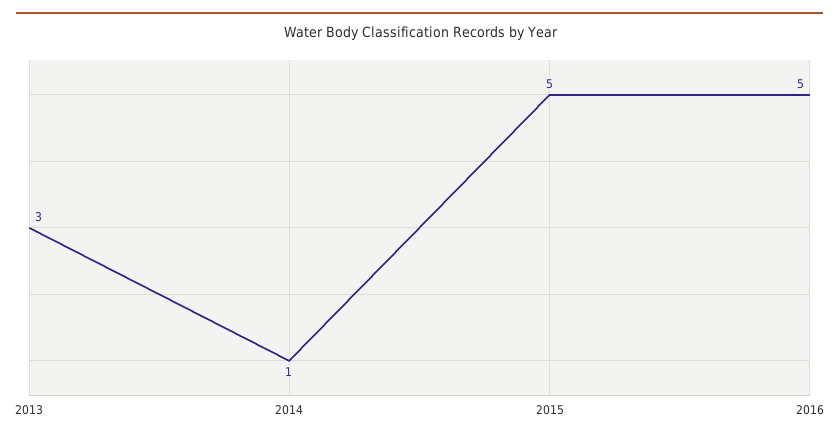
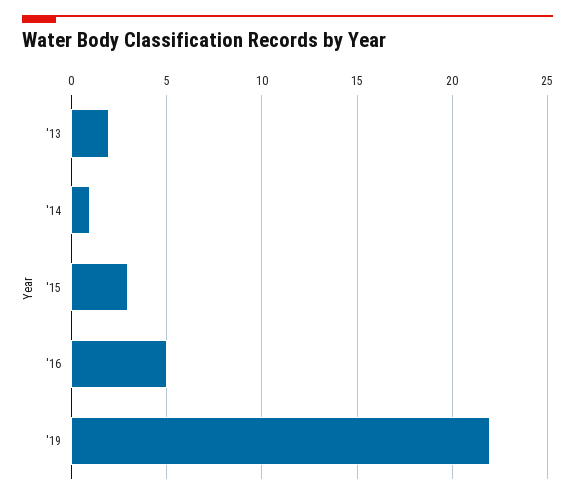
2013: 3 -> 2
2015: 5 -> 3
'19: none -> 22

